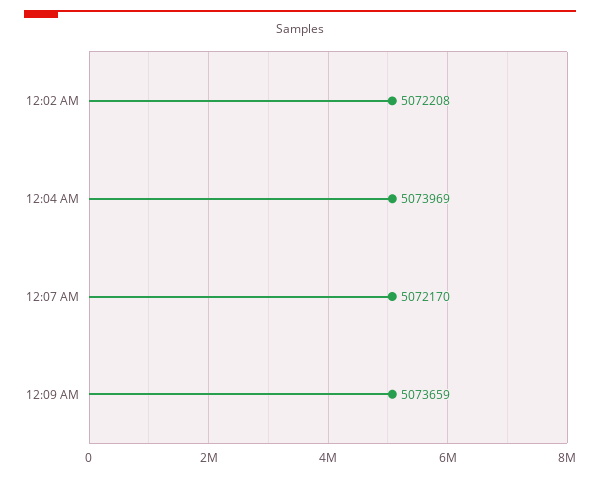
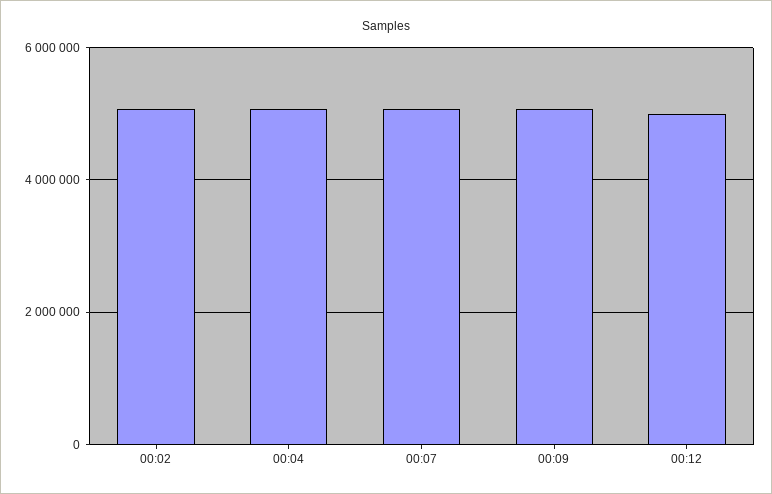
00:12: none -> 5000000

